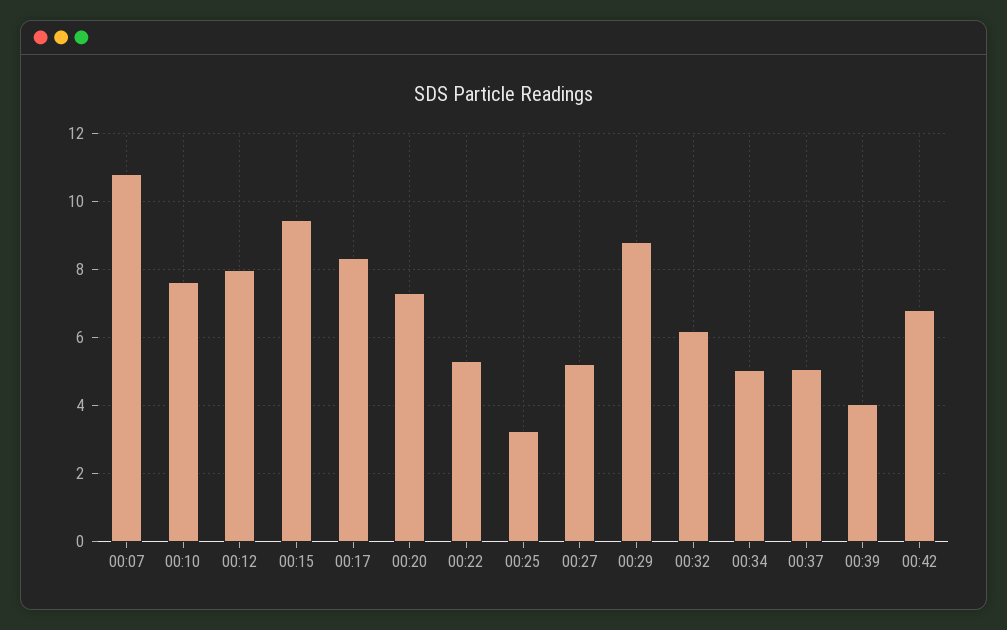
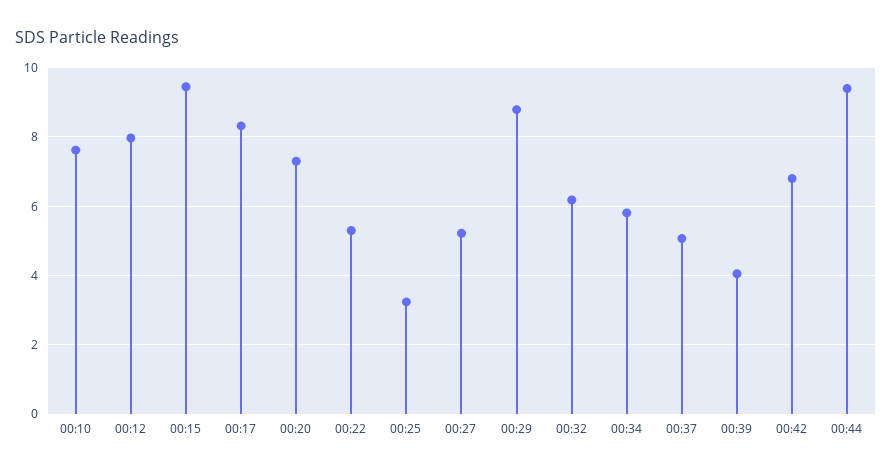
00:07: 10.8 -> none
00:34: 5 -> 5.8
00:44: none -> 9.4

